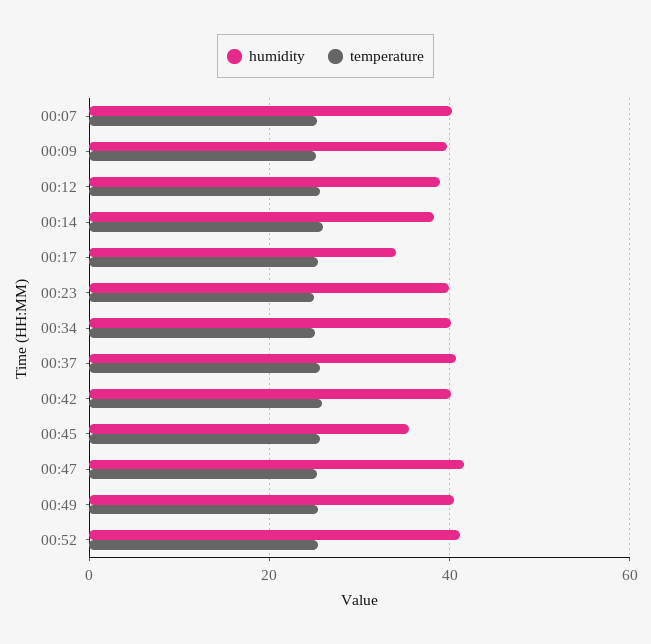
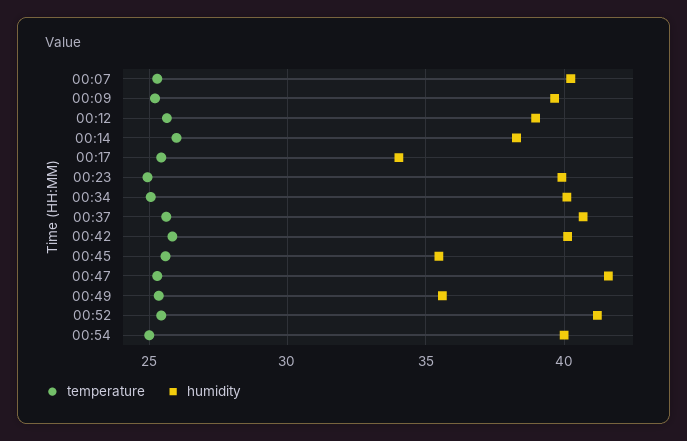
humidity, 00:49: 40 -> 35.5
temperature, 00:54: none -> 25
humidity, 00:54: none -> 40

